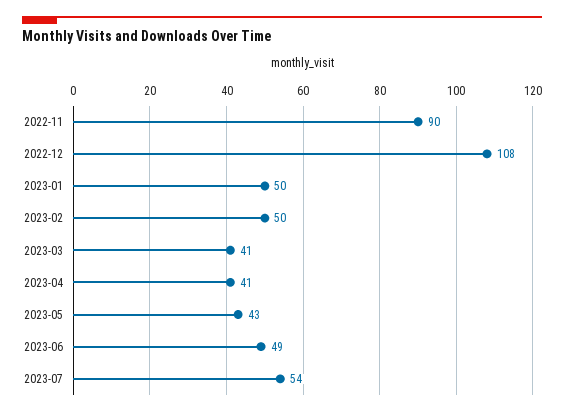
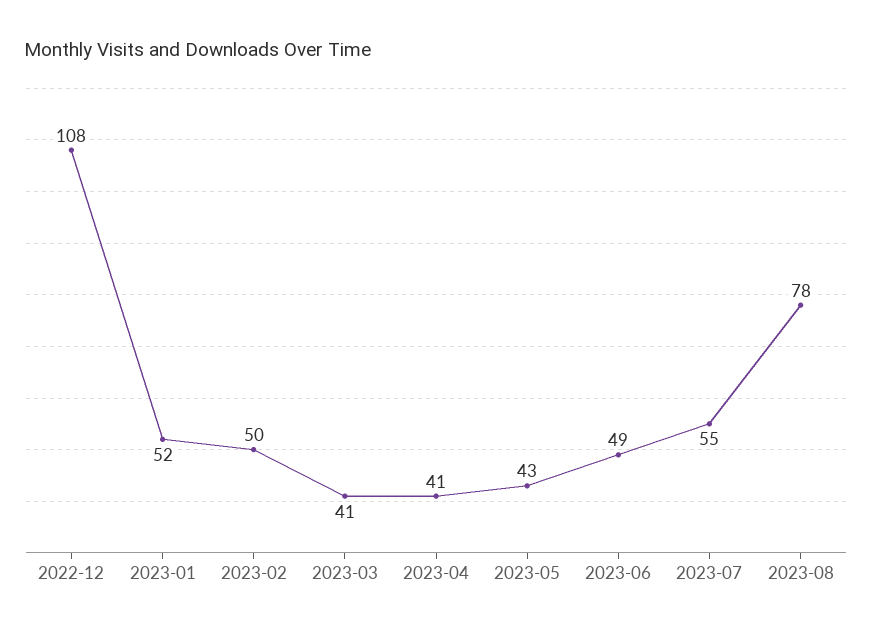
2022-11: 90 -> none
2023-01: 50 -> 52
2023-07: 54 -> 55
2023-08: none -> 78

